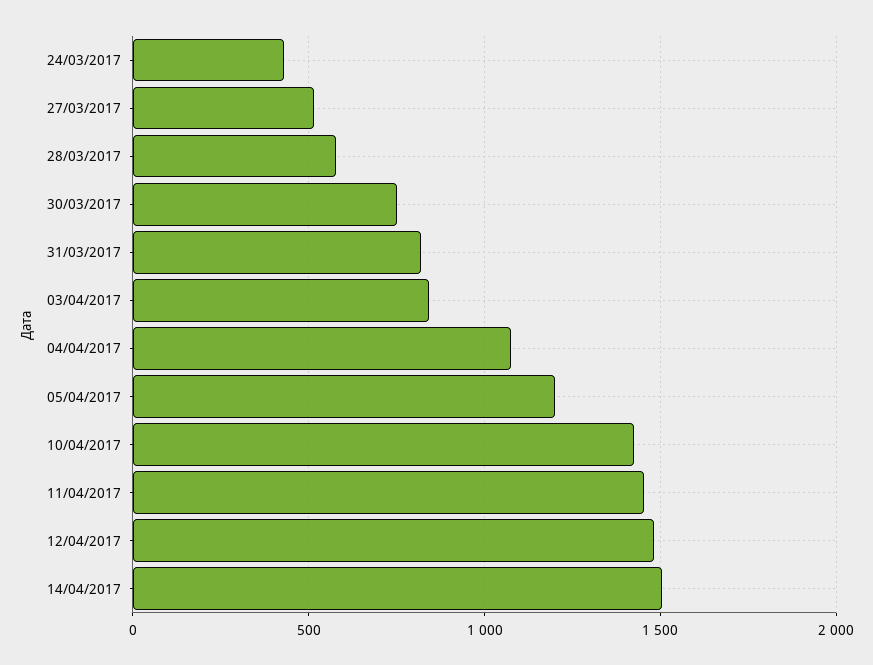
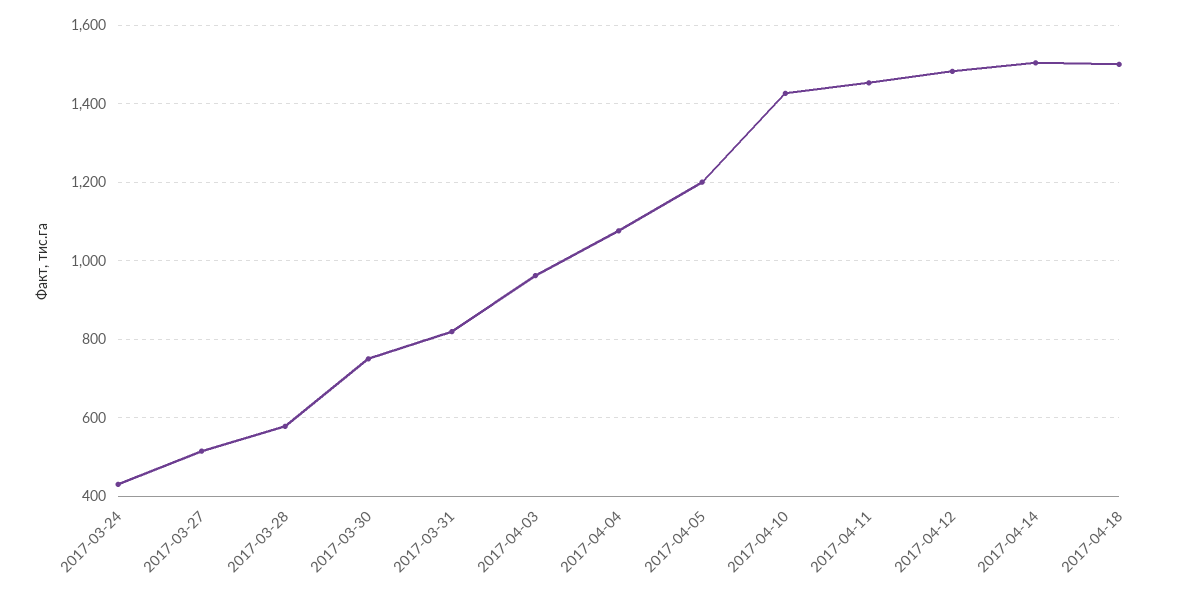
03/04/2017: 850 -> 960
2017-04-18: none -> 1500

